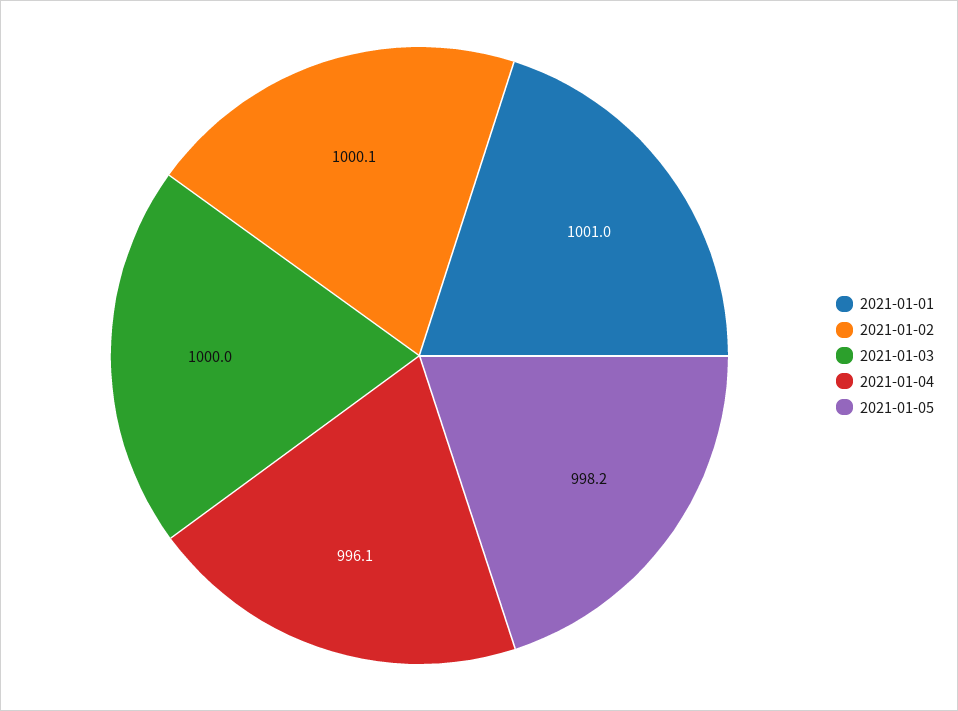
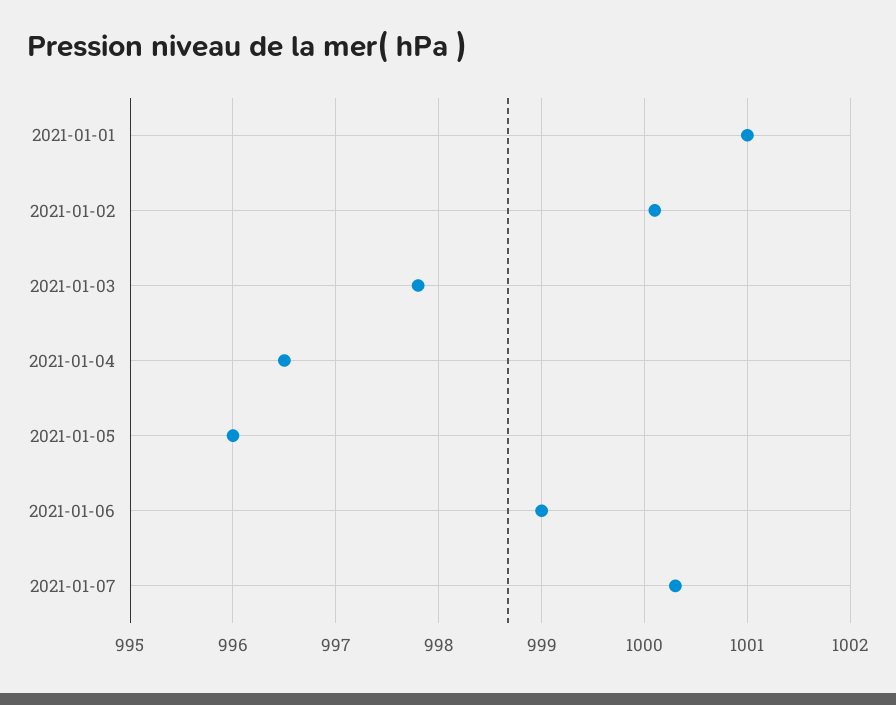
2021-01-03: 1000 -> 997.8
2021-01-04: 996.1 -> 996.5
2021-01-05: 998.2 -> 996
2021-01-06: none -> 999
2021-01-07: none -> 1000.3

